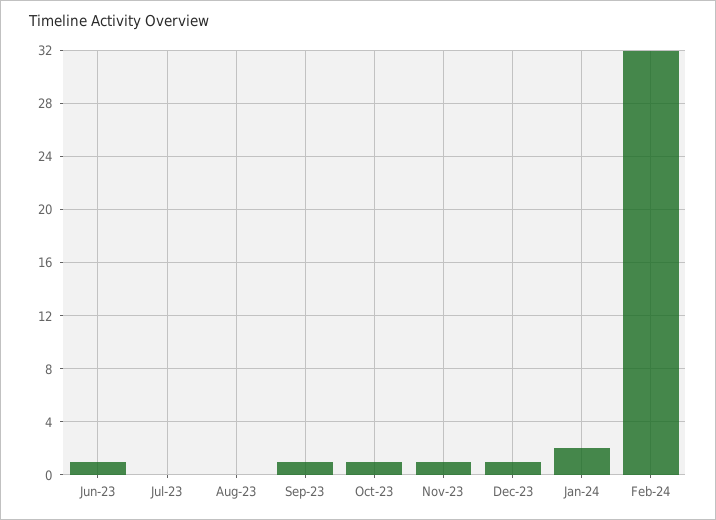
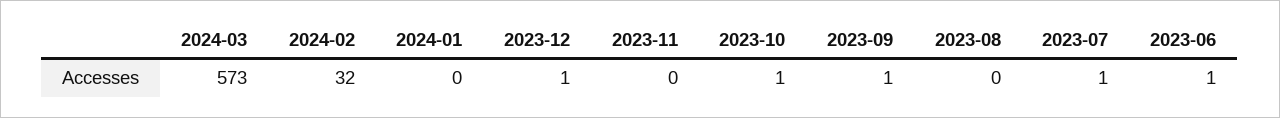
Jul-23: 0 -> 1
Nov-23: 1 -> 0
Jan-24: 2 -> 0
2024-03: none -> 573

